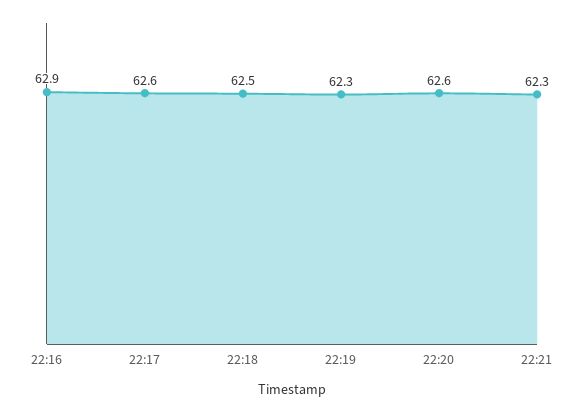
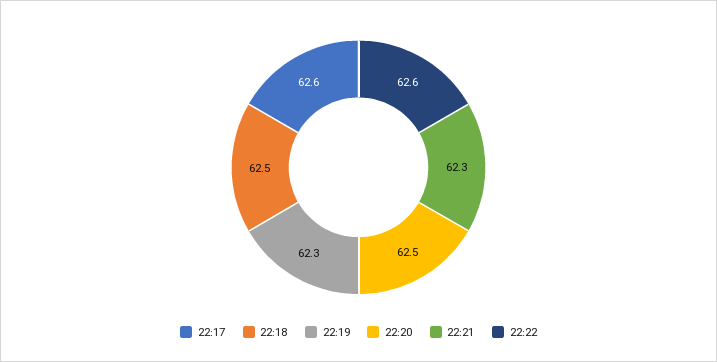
22:16: 62.9 -> none
22:20: 62.6 -> 62.5
22:22: none -> 62.6

